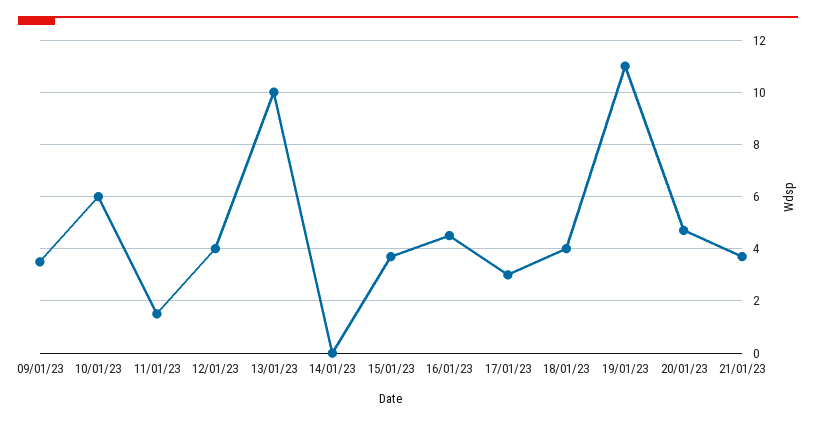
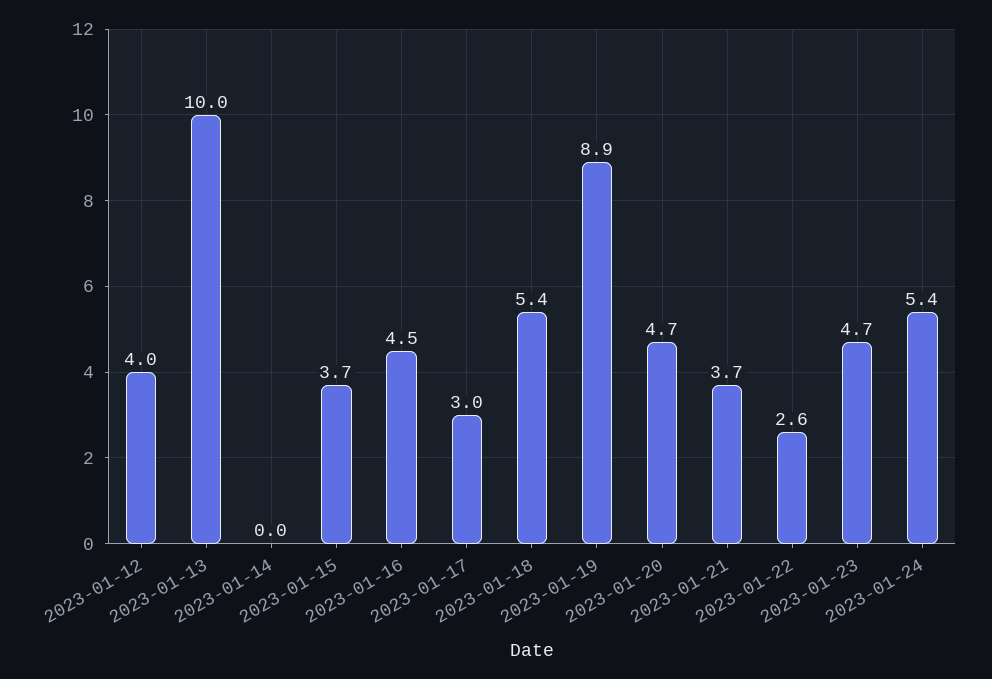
09/01/23: 3.5 -> none
10/01/23: 6 -> none
11/01/23: 1.5 -> none
18/01/23: 4 -> 5.4
19/01/23: 11 -> 8.9
2023-01-22: none -> 2.6
2023-01-23: none -> 4.7
2023-01-24: none -> 5.4

